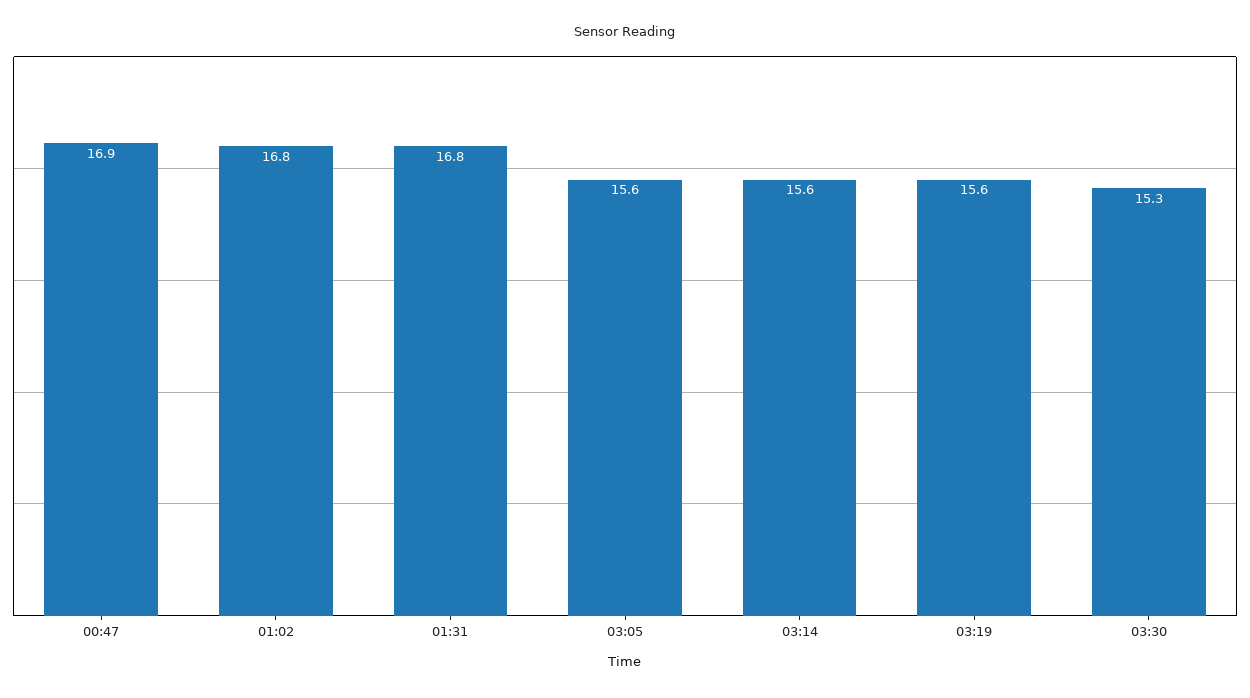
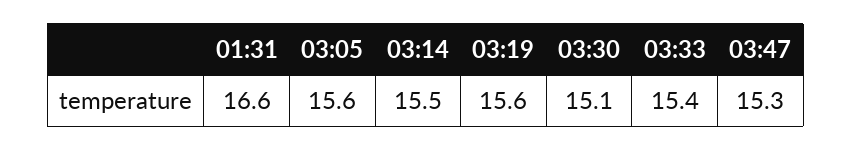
00:47: 16.9 -> none
01:02: 16.8 -> none
01:31: 16.8 -> 16.6
03:14: 15.6 -> 15.5
03:30: 15.3 -> 15.1
03:33: none -> 15.4
03:47: none -> 15.3

